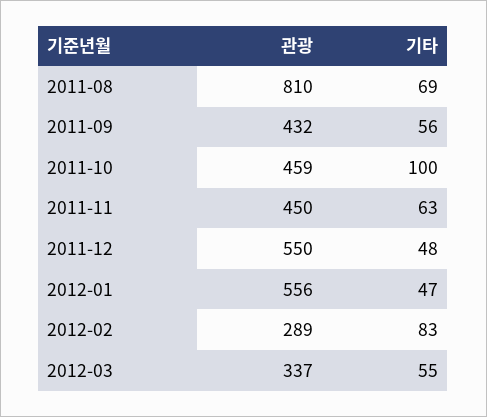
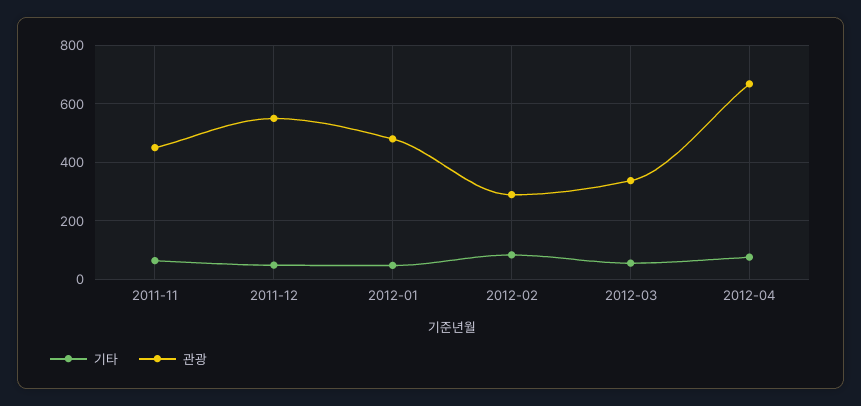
관광, 2011-08: 810 -> none
기타, 2011-08: 69 -> none
관광, 2011-09: 432 -> none
기타, 2011-09: 56 -> none
관광, 2011-10: 459 -> none
기타, 2011-10: 100 -> none
관광, 2012-01: 556 -> 475
기타, 2012-04: none -> 75
관광, 2012-04: none -> 675

